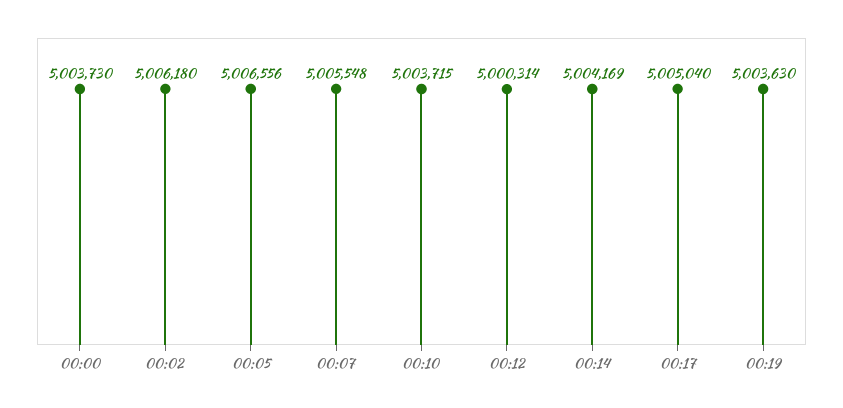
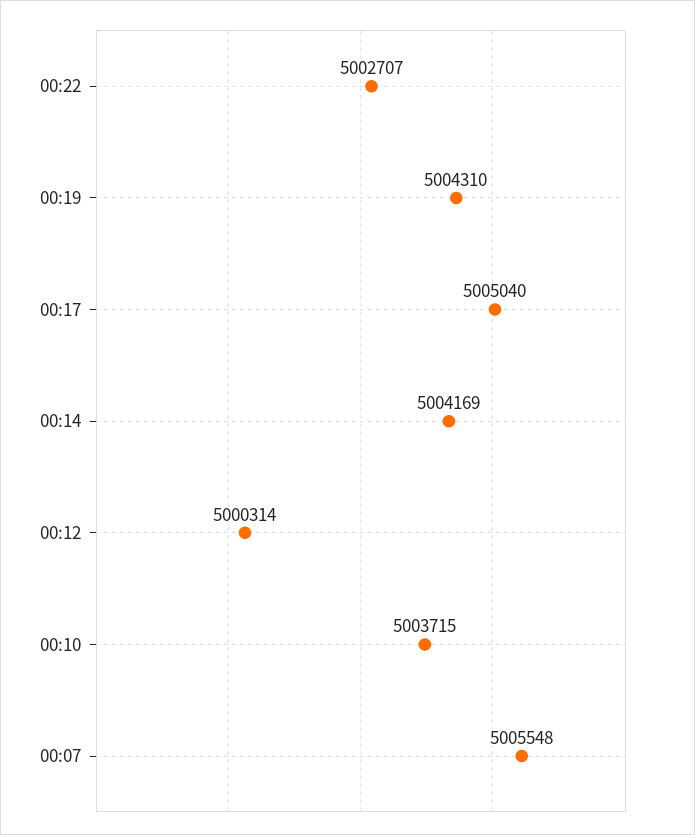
00:00: 5003730 -> none
00:02: 5006180 -> none
00:05: 5006556 -> none
00:19: 5003630 -> 5004310
00:22: none -> 5002707

